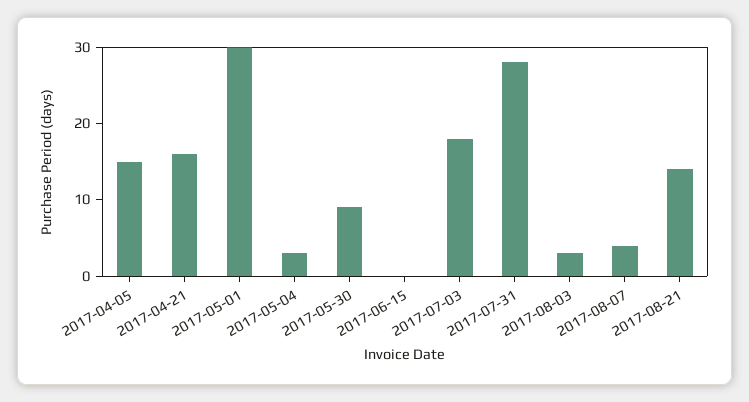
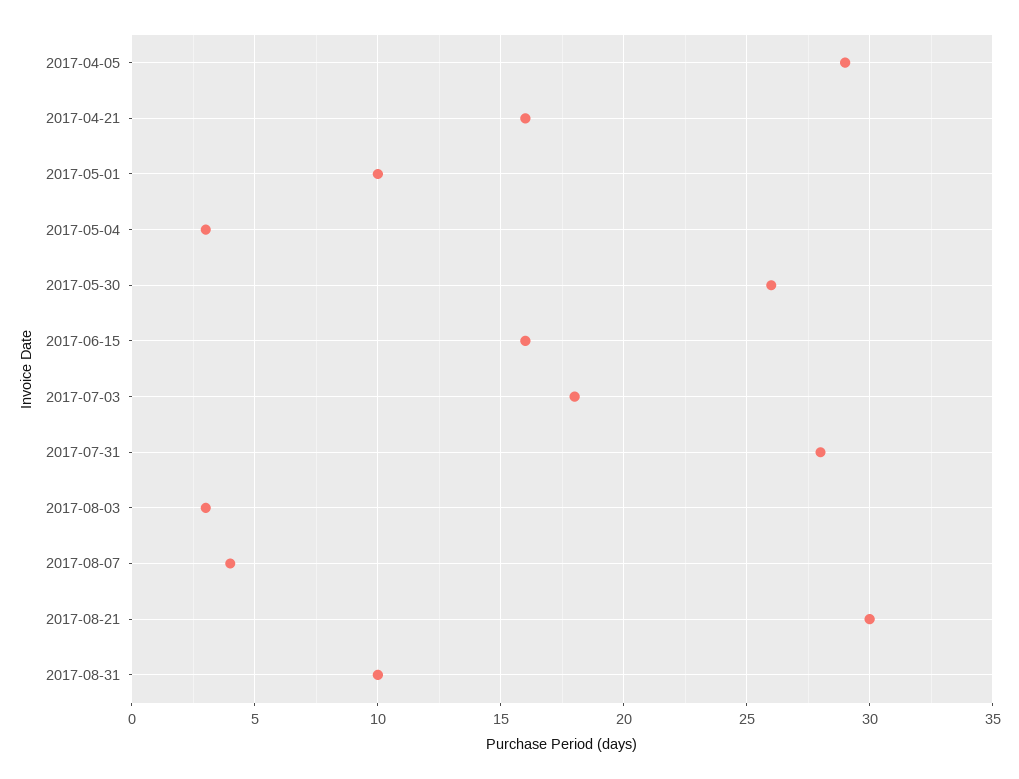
2017-04-05: 15 -> 29
2017-05-01: 30 -> 10
2017-05-30: 10 -> 26
2017-06-15: 0 -> 16
2017-08-21: 15 -> 30
2017-08-31: none -> 10

